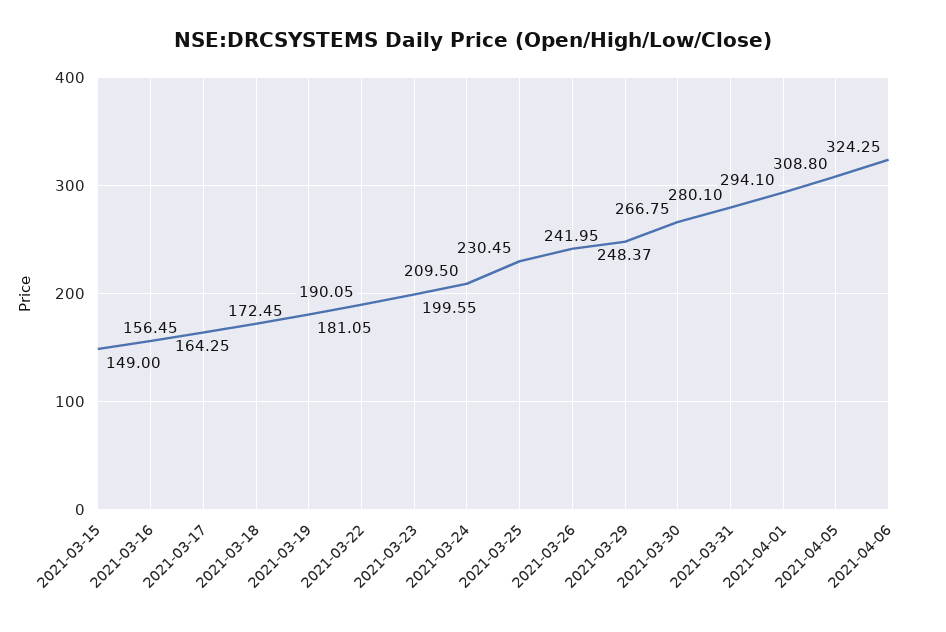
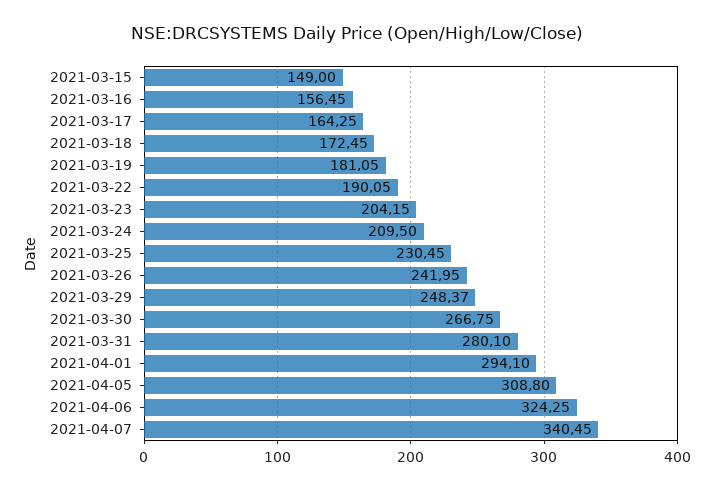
2021-03-23: 199.55 -> 204.15
2021-04-07: none -> 340.45

